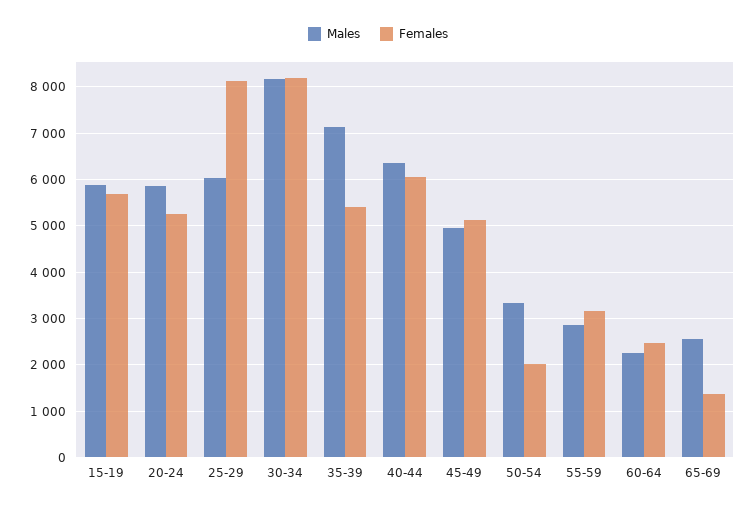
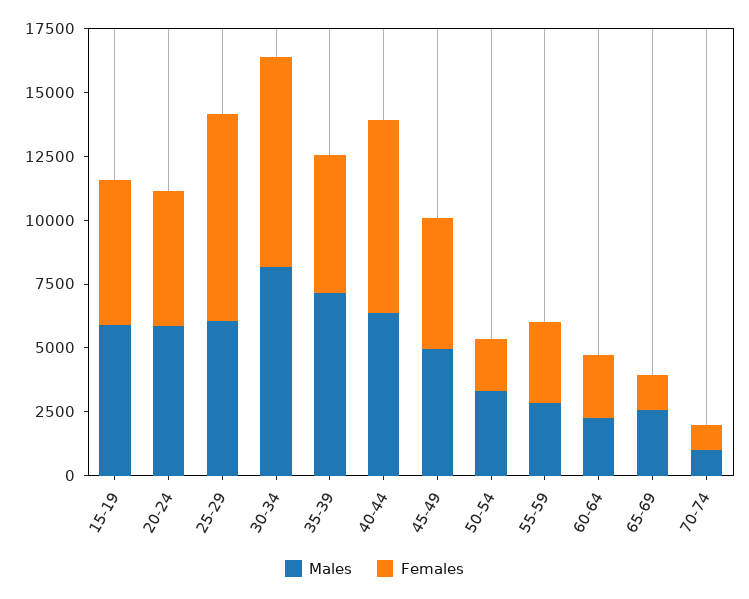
Females, 40-44: 6000 -> 7500
Males, 70-74: none -> 1000
Females, 70-74: none -> 1000

